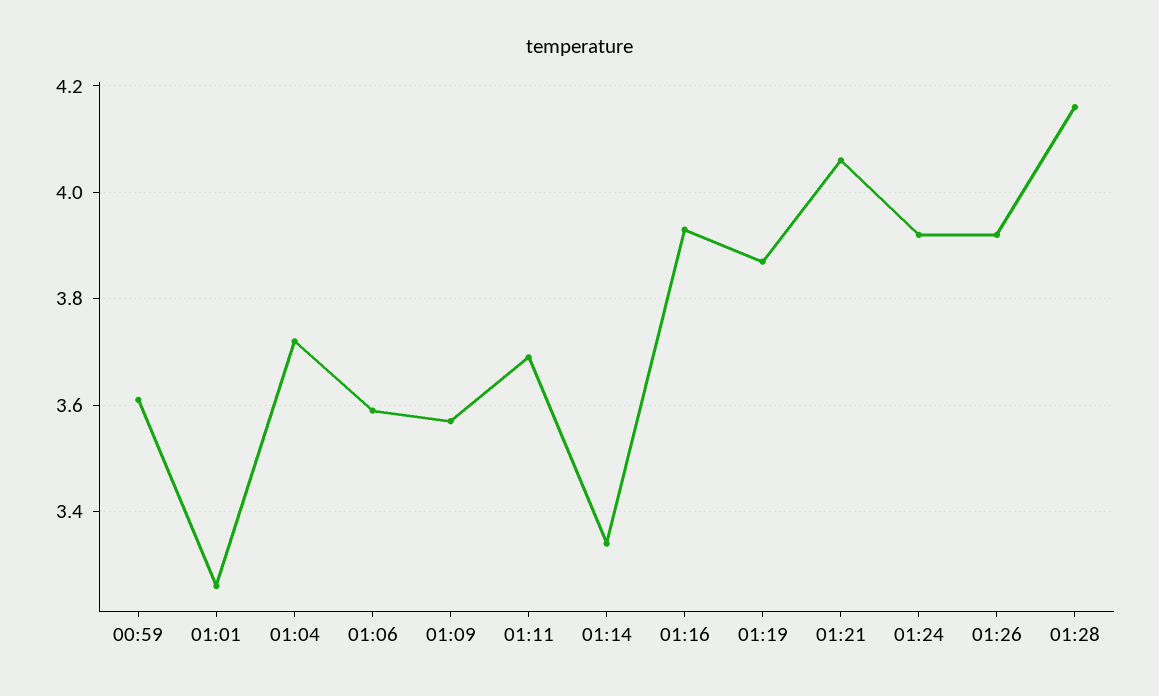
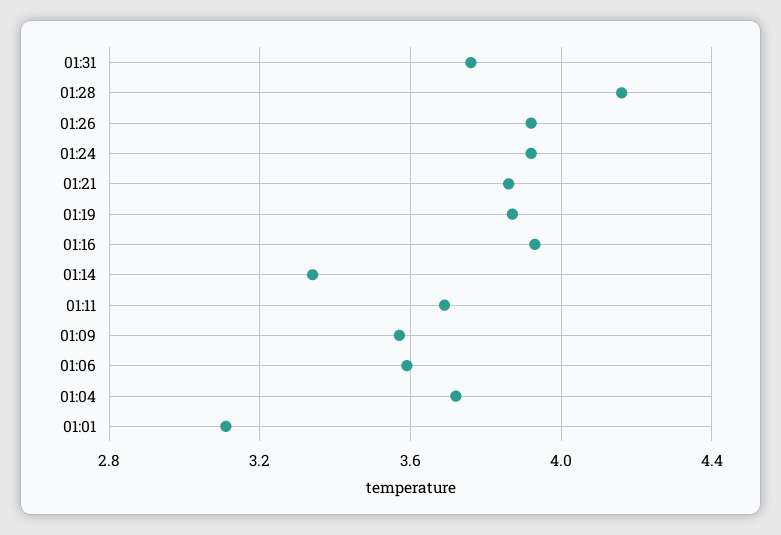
00:59: 3.6 -> none
01:01: 3.25 -> 3.1
01:21: 4.05 -> 3.85
01:31: none -> 3.75

